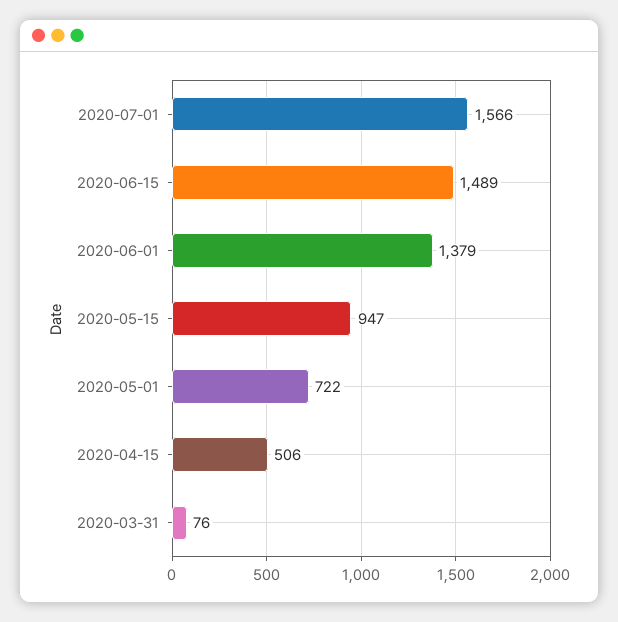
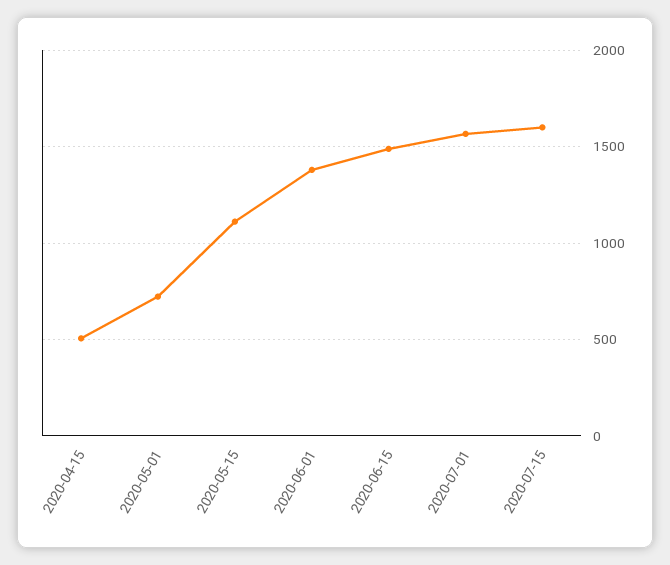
2020-05-15: 947 -> 1100
2020-03-31: 76 -> none
2020-07-15: none -> 1600

